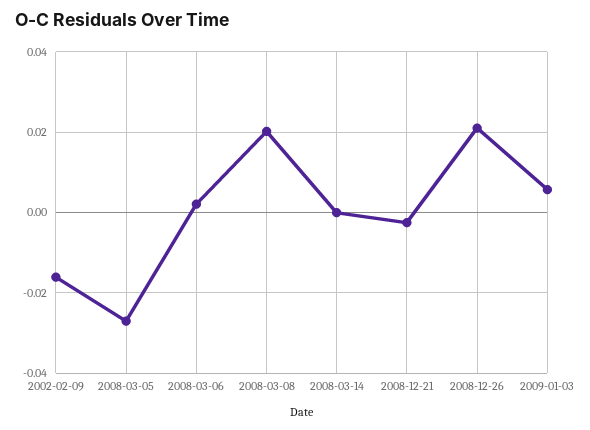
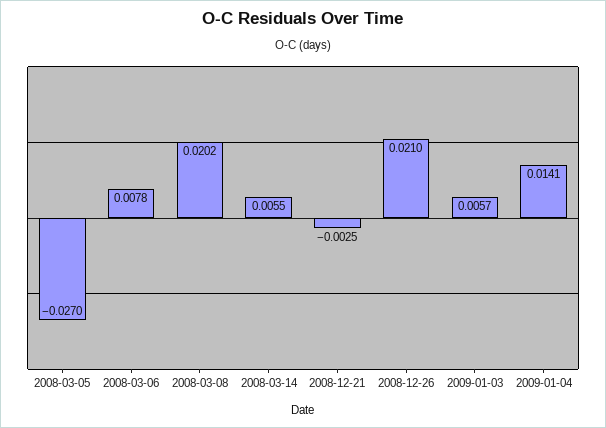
2002-02-09: -0.016 -> none
2008-03-06: 0.002 -> 0.0078
2008-03-14: 0 -> 0.0055
2009-01-04: none -> 0.0141

